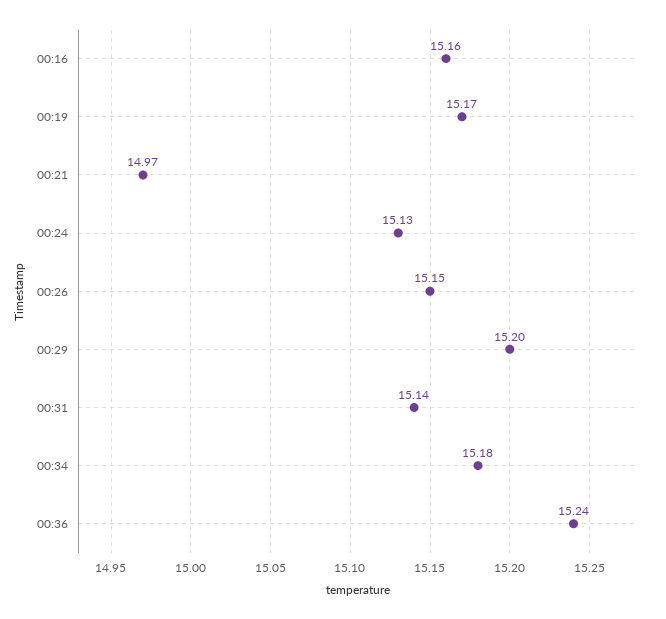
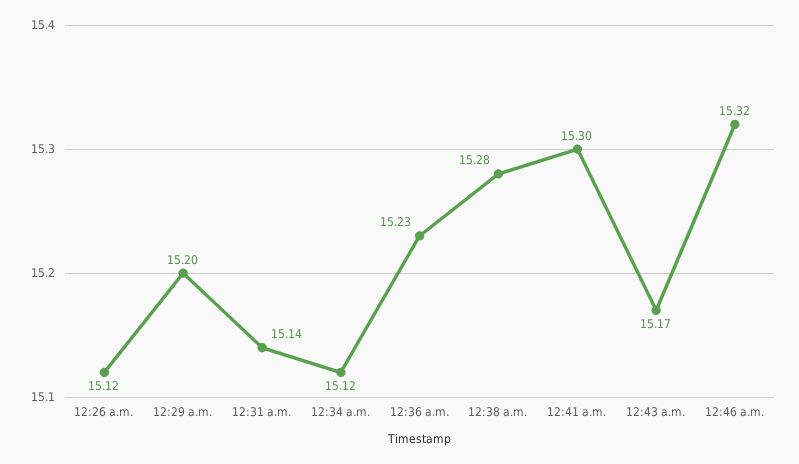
00:16: 15.16 -> none
00:19: 15.17 -> none
00:21: 14.97 -> none
00:24: 15.13 -> none
00:26: 15.15 -> 15.12
00:34: 15.18 -> 15.12
00:36: 15.24 -> 15.23
12:38 a.m.: none -> 15.28
12:41 a.m.: none -> 15.3
12:43 a.m.: none -> 15.17
12:46 a.m.: none -> 15.32

